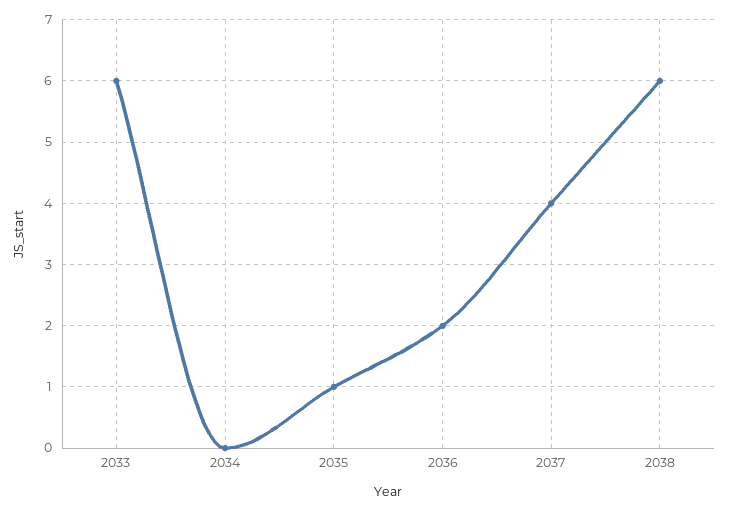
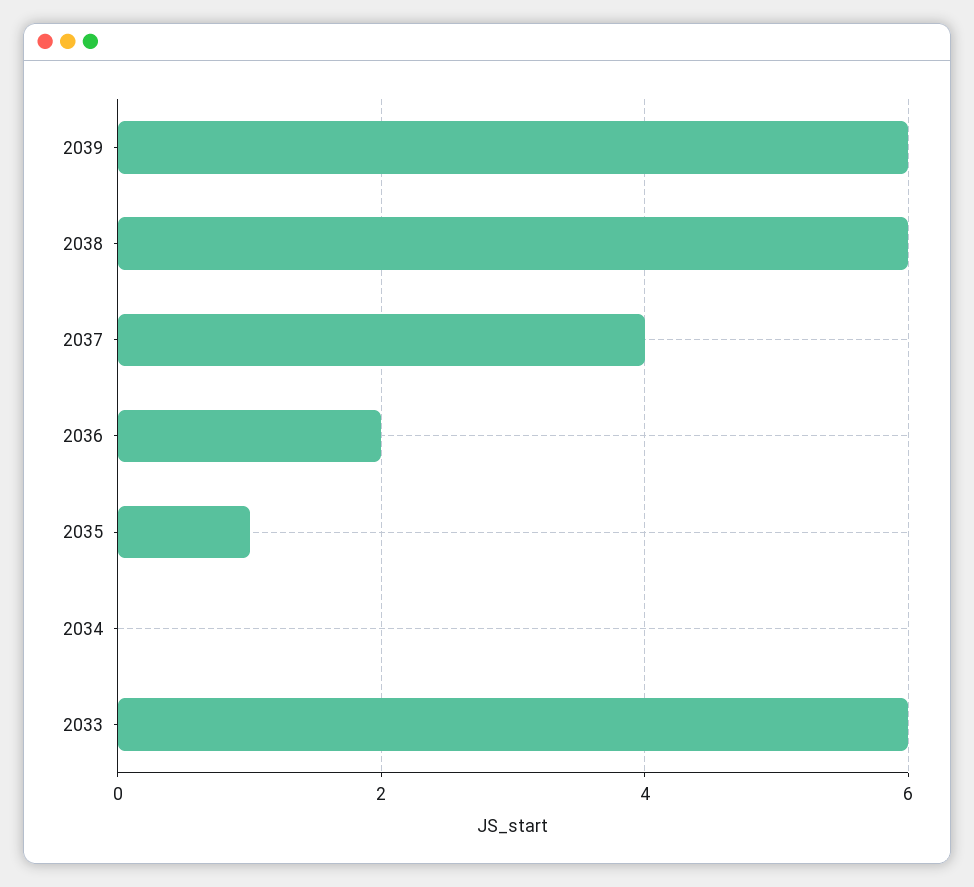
2039: none -> 6

